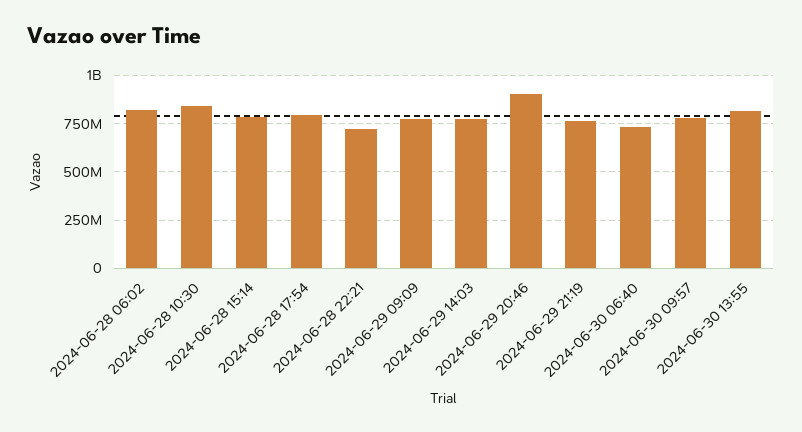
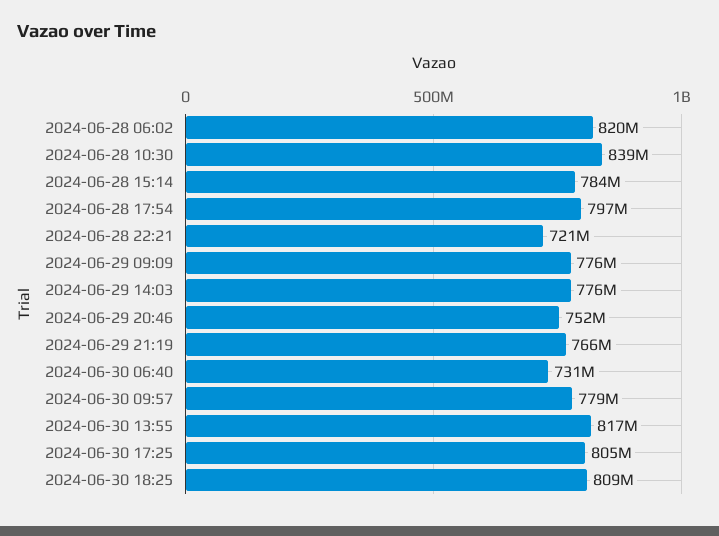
2024-06-29 20:46: 900000000 -> 752000000
2024-06-30 17:25: none -> 805000000
2024-06-30 18:25: none -> 809000000

